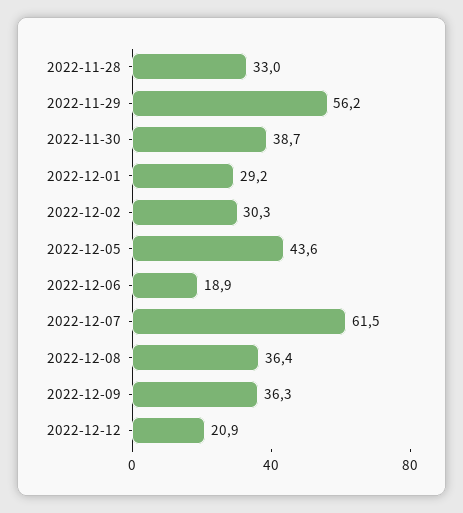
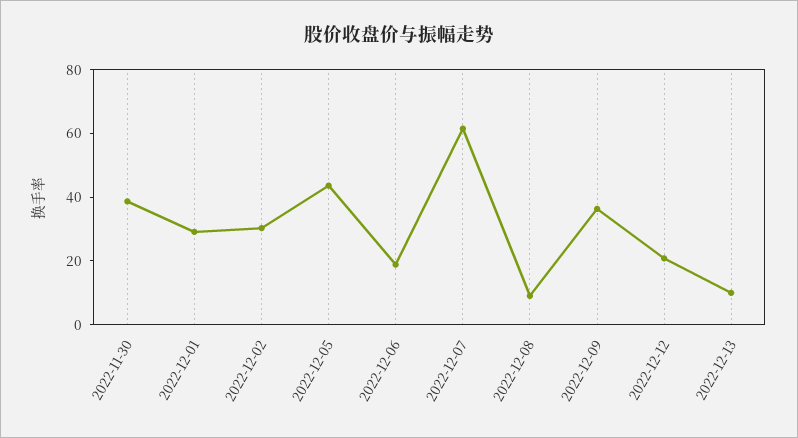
2022-11-28: 33 -> none
2022-11-29: 56.2 -> none
2022-12-08: 36.4 -> 10
2022-12-13: none -> 10

